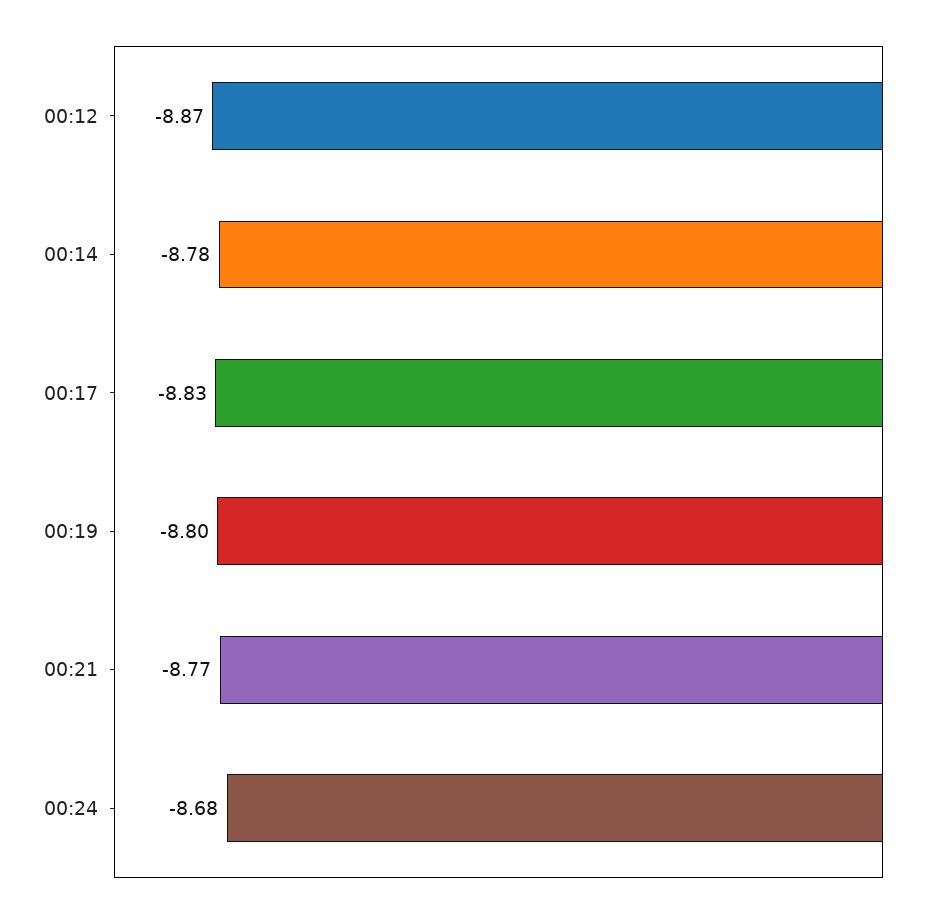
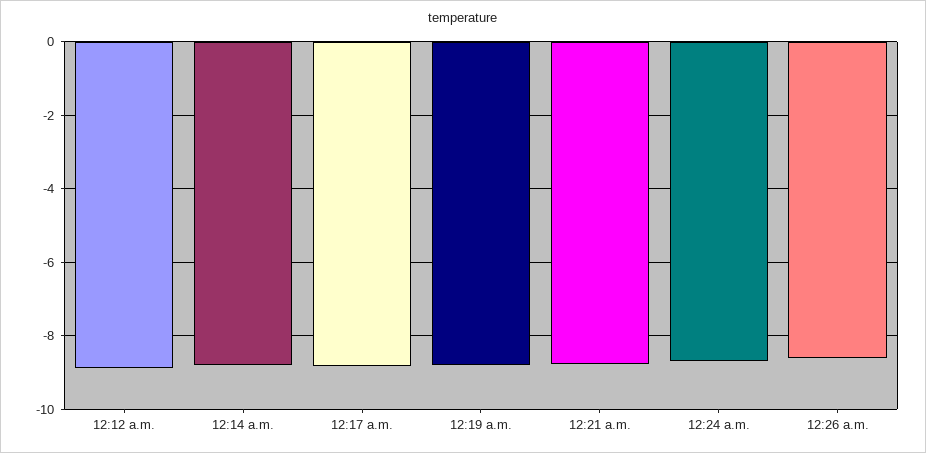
12:26 a.m.: none -> -8.6

